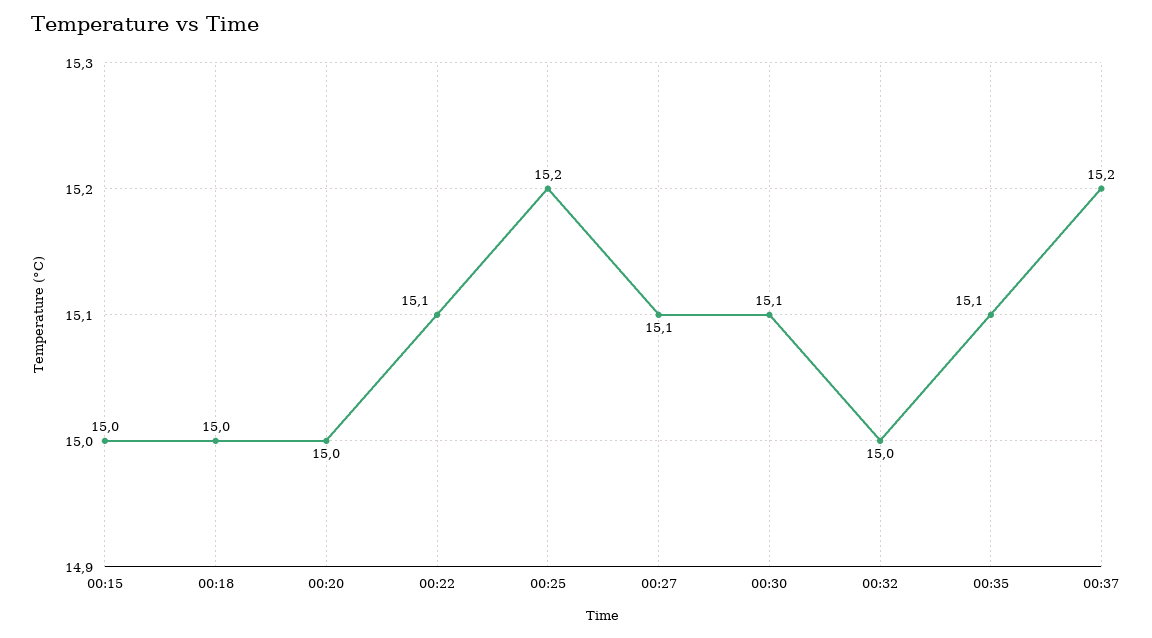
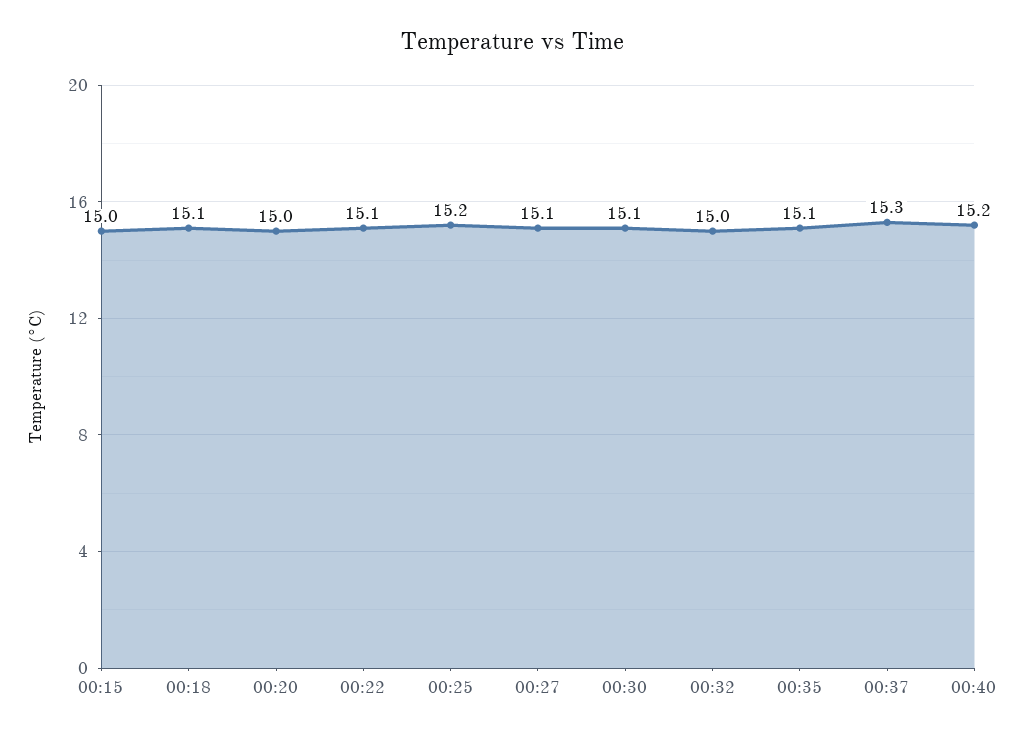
00:18: 15 -> 15.1
00:37: 15.2 -> 15.3
00:40: none -> 15.2

